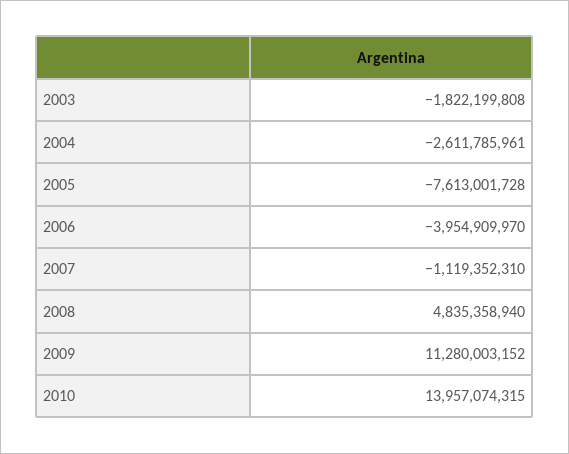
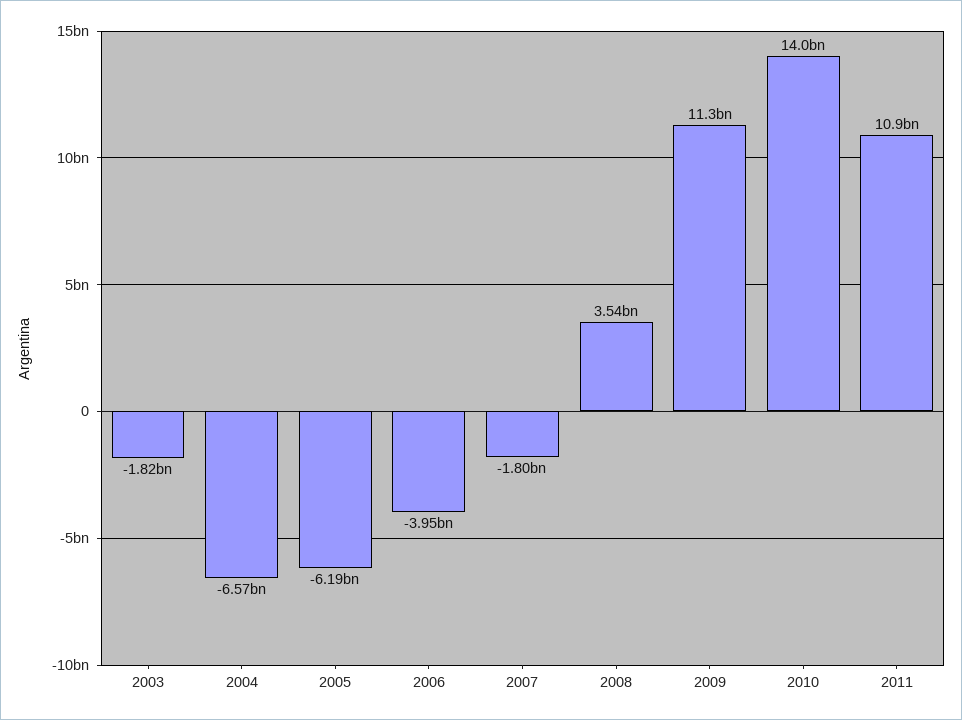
2004: -2611785961 -> -6570000000
2005: -7613001728 -> -6190000000
2007: -1119352310 -> -1800000000
2008: 4835358940 -> 3540000000
2011: none -> 10900000000

